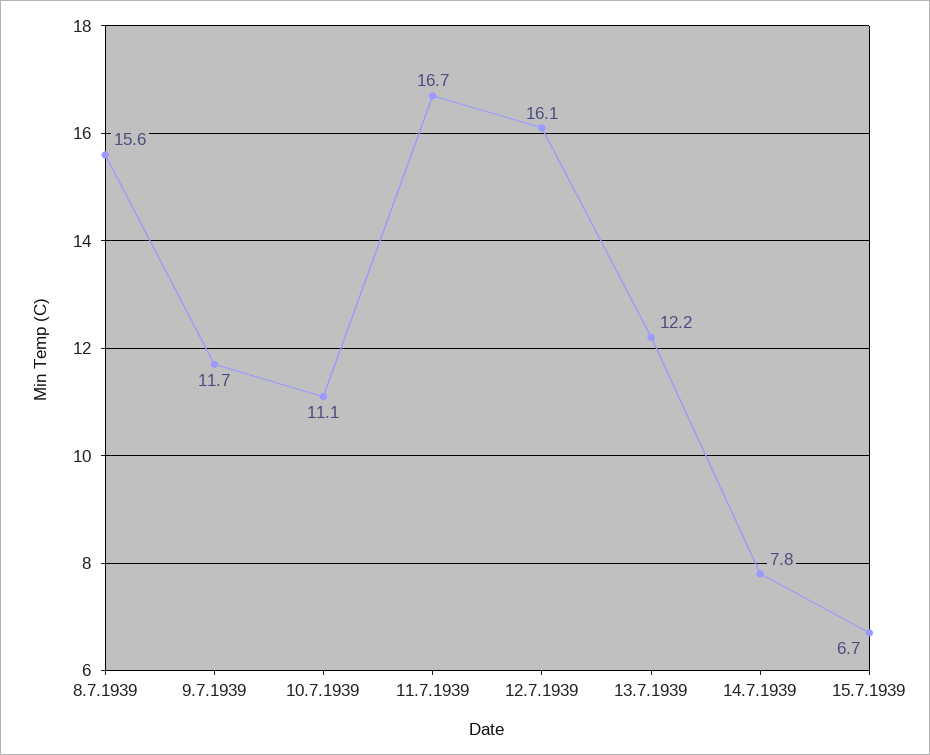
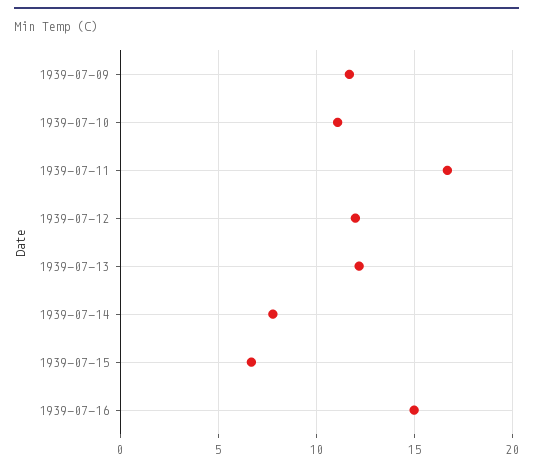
8.7.1939: 15.6 -> none
12.7.1939: 16.1 -> 12
1939-07-16: none -> 15

